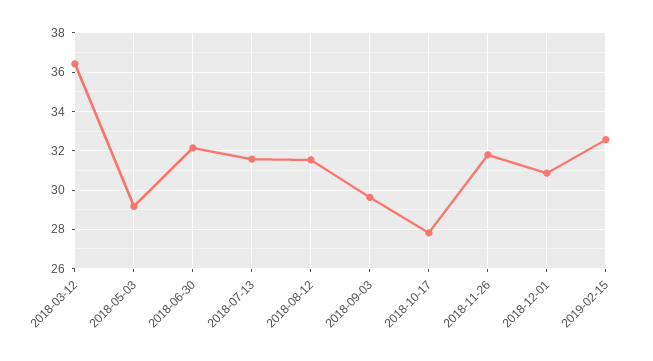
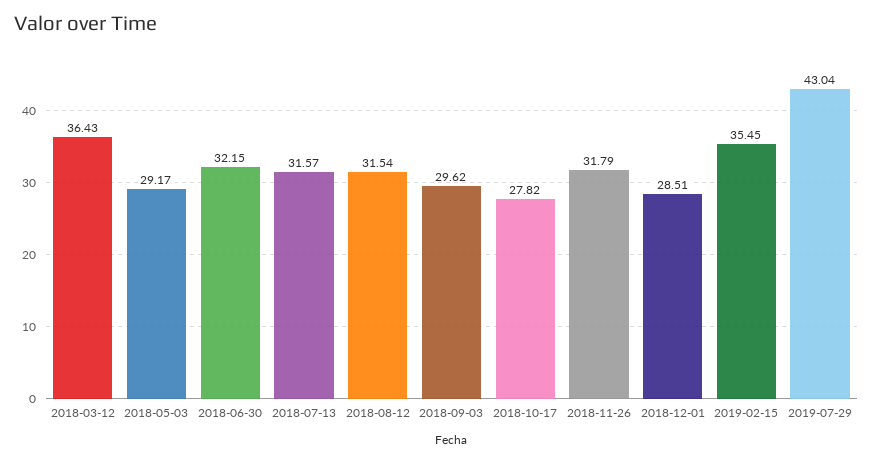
2018-12-01: 31 -> 28.51
2019-02-15: 32.5 -> 35.45
2019-07-29: none -> 43.04

